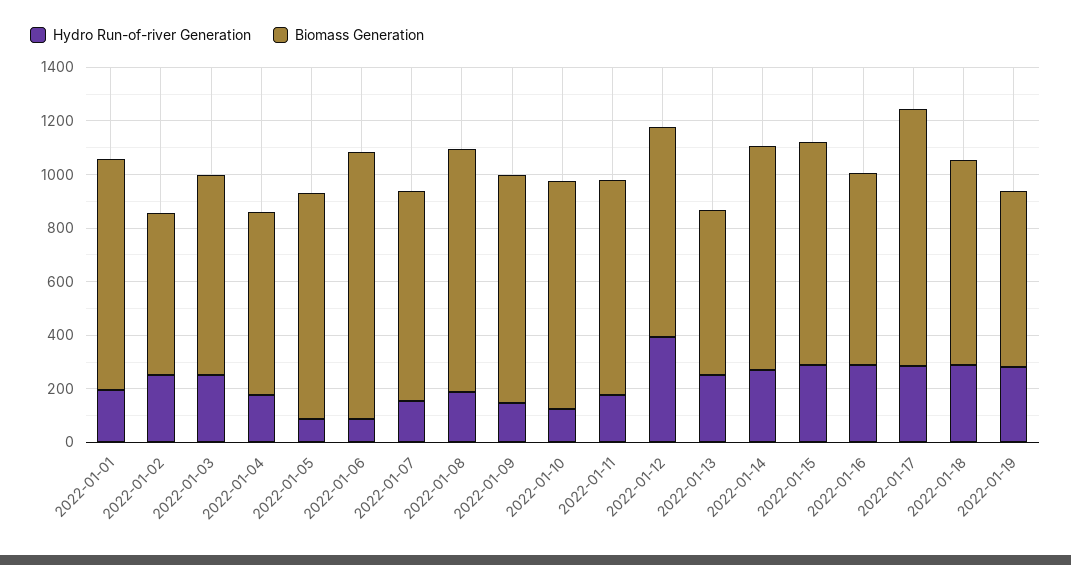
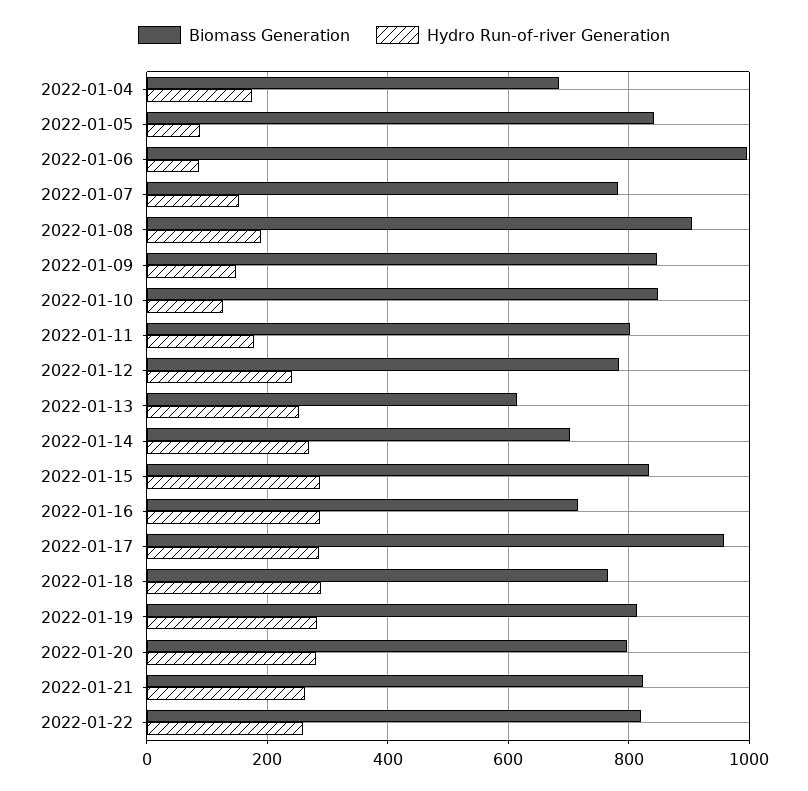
Hydro Run-of-river Generation, 2022-01-01: 200 -> none
Biomass Generation, 2022-01-01: 850 -> none
Hydro Run-of-river Generation, 2022-01-02: 250 -> none
Biomass Generation, 2022-01-02: 600 -> none
Hydro Run-of-river Generation, 2022-01-03: 250 -> none
Biomass Generation, 2022-01-03: 750 -> none
Hydro Run-of-river Generation, 2022-01-12: 400 -> 240
Biomass Generation, 2022-01-14: 850 -> 700
Biomass Generation, 2022-01-19: 650 -> 820
Biomass Generation, 2022-01-20: none -> 800
Hydro Run-of-river Generation, 2022-01-20: none -> 280
Biomass Generation, 2022-01-21: none -> 820
Hydro Run-of-river Generation, 2022-01-21: none -> 260
Biomass Generation, 2022-01-22: none -> 820
Hydro Run-of-river Generation, 2022-01-22: none -> 260

